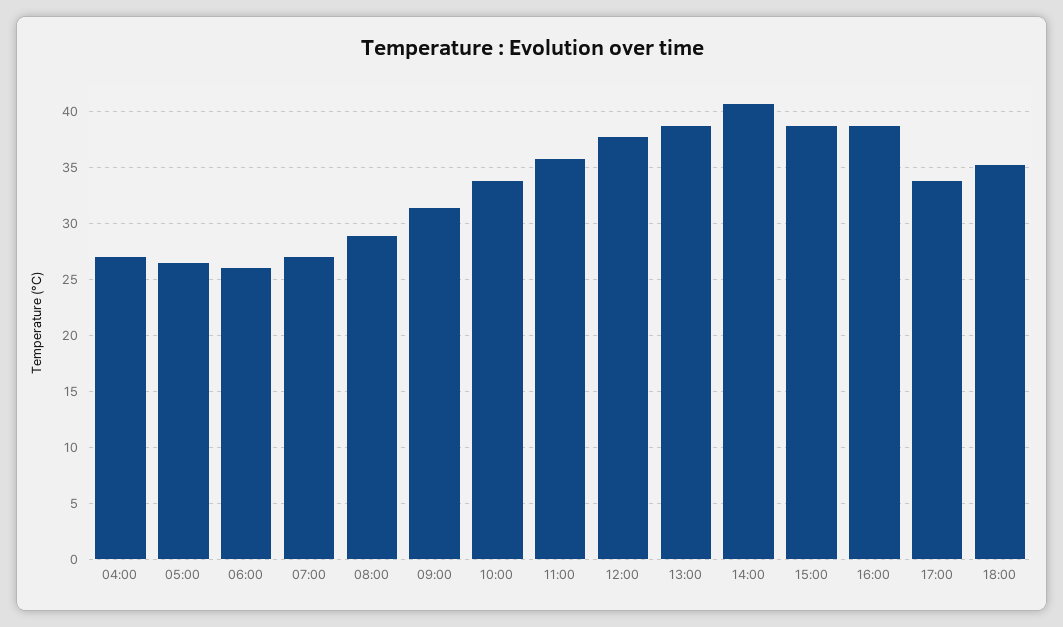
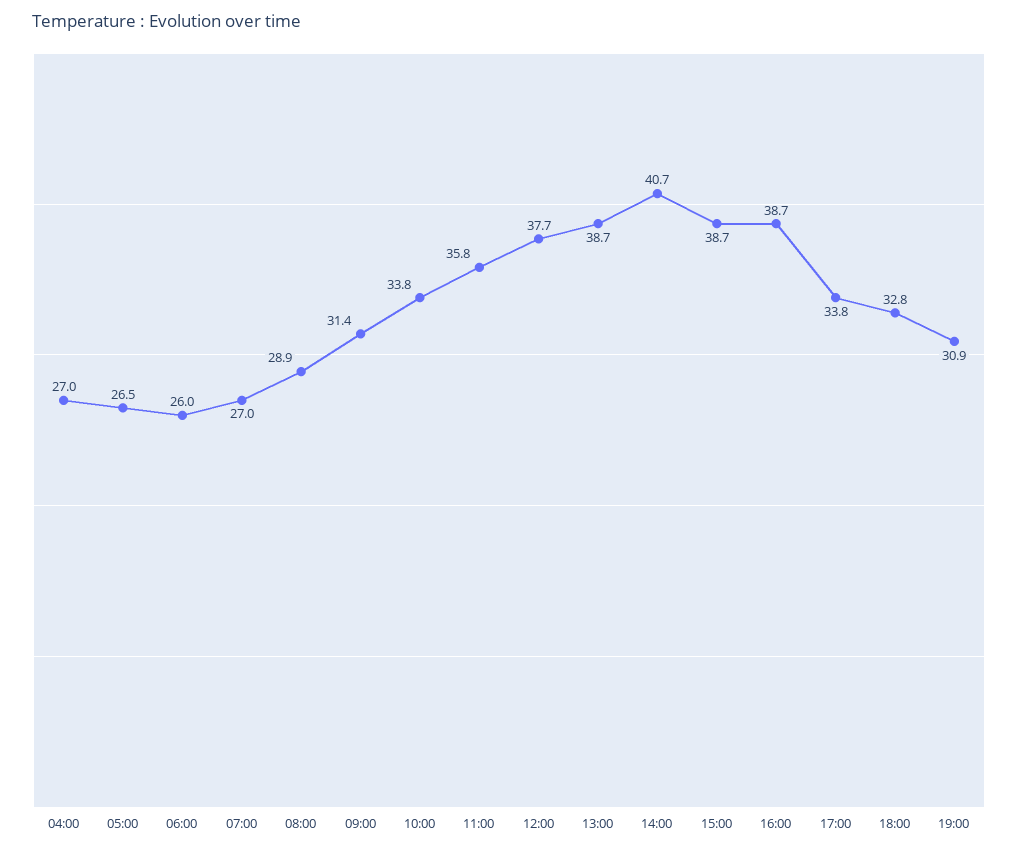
18:00: 35 -> 32.8
19:00: none -> 30.9

